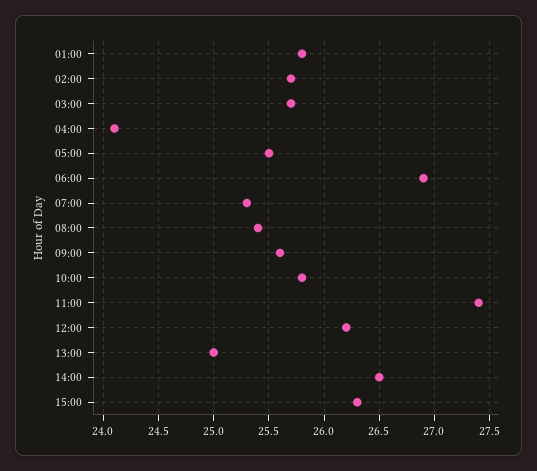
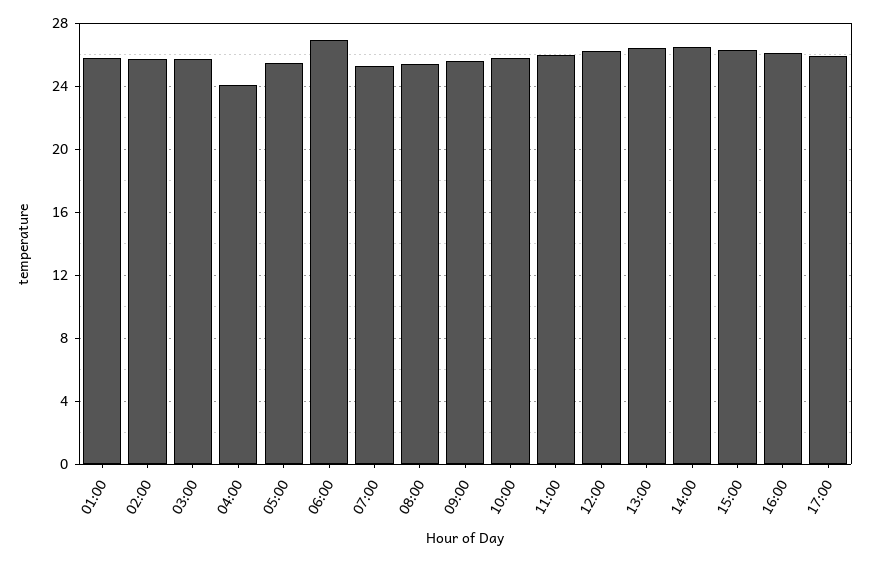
11:00: 27.4 -> 26
13:00: 25 -> 26.5
16:00: none -> 26
17:00: none -> 26

